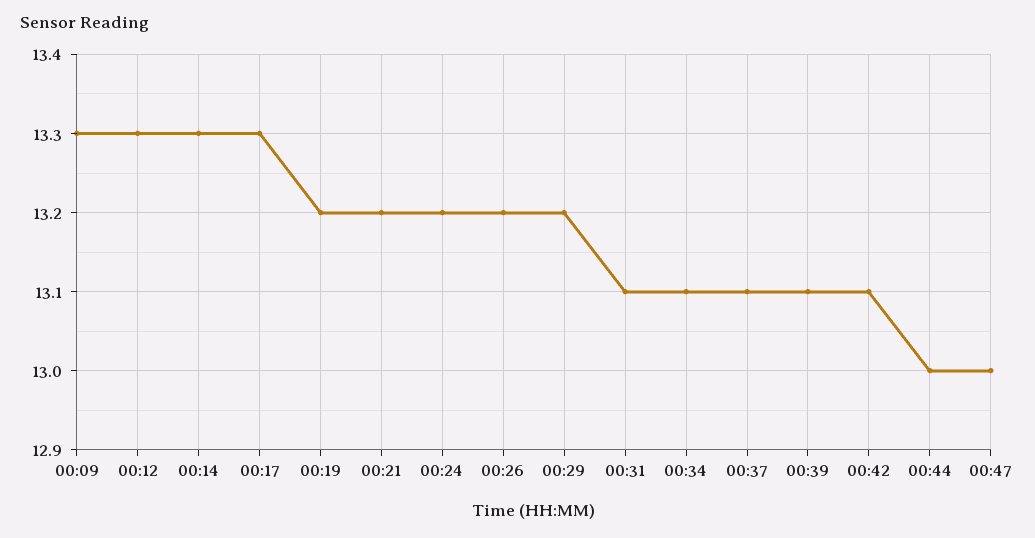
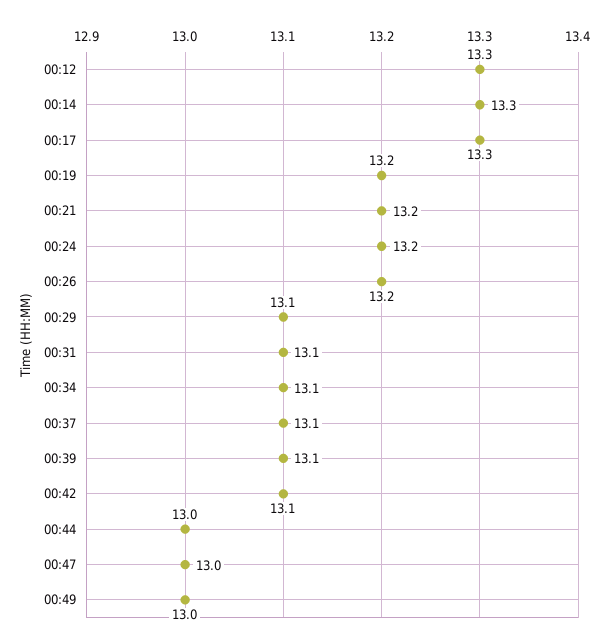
00:09: 13.3 -> none
00:29: 13.2 -> 13.1
00:49: none -> 13

